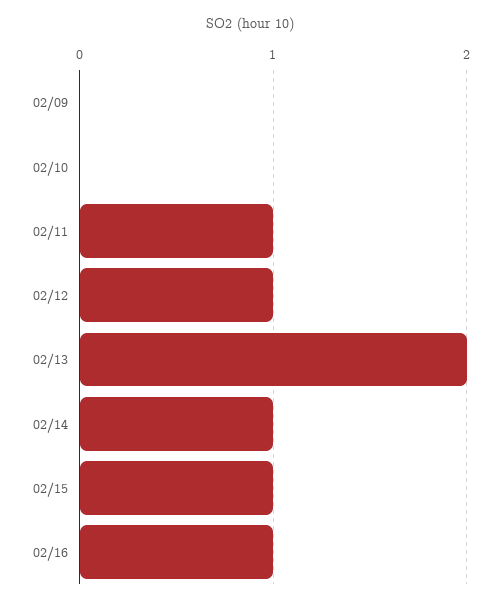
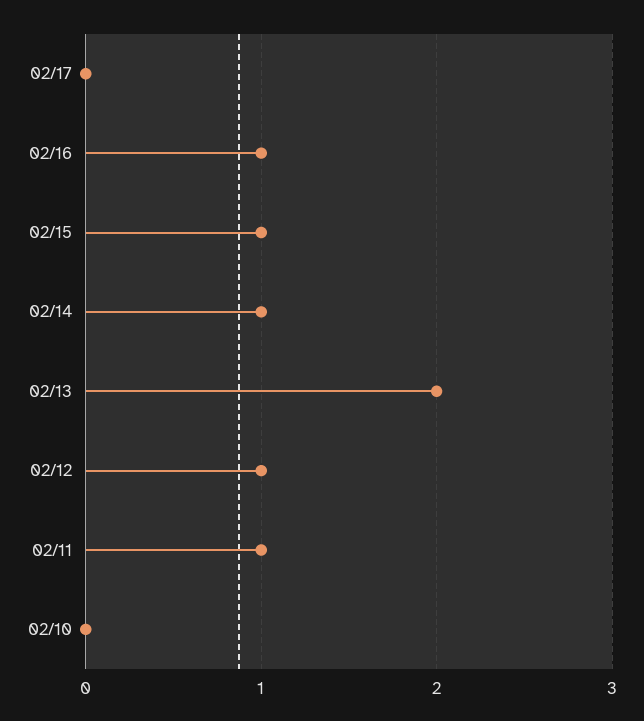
02/09: 0 -> none
02/17: none -> 0

